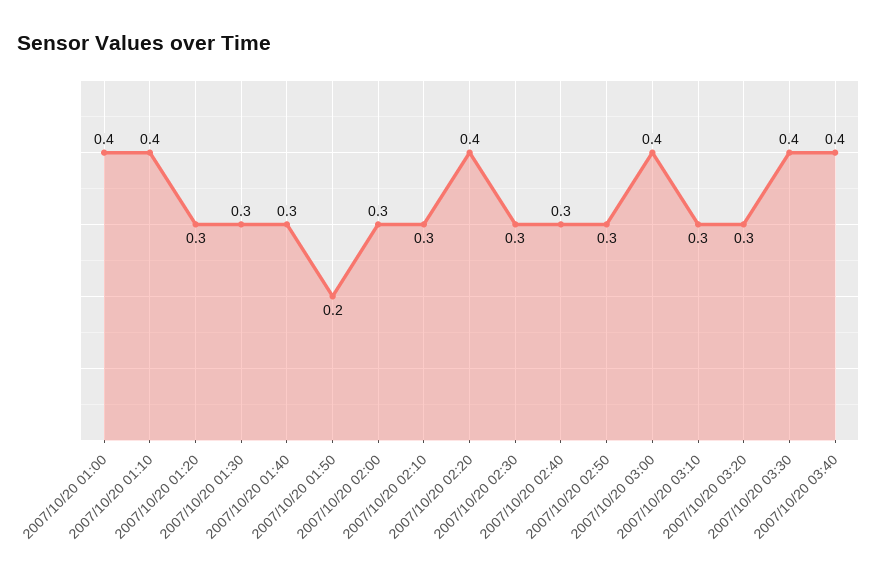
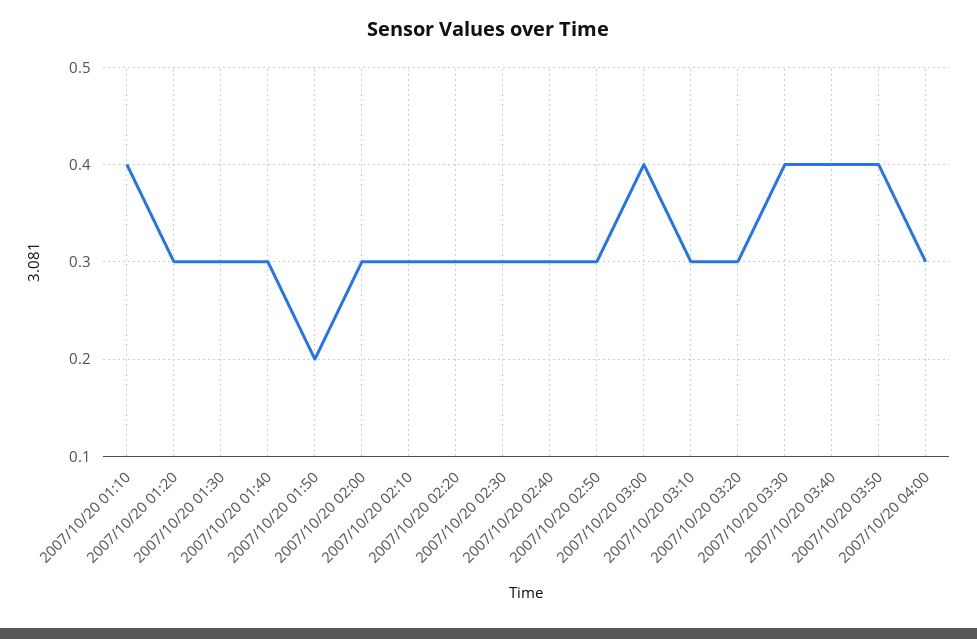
2007/10/20 01:00: 0.4 -> none
2007/10/20 02:20: 0.4 -> 0.3
2007/10/20 03:50: none -> 0.4
2007/10/20 04:00: none -> 0.3

